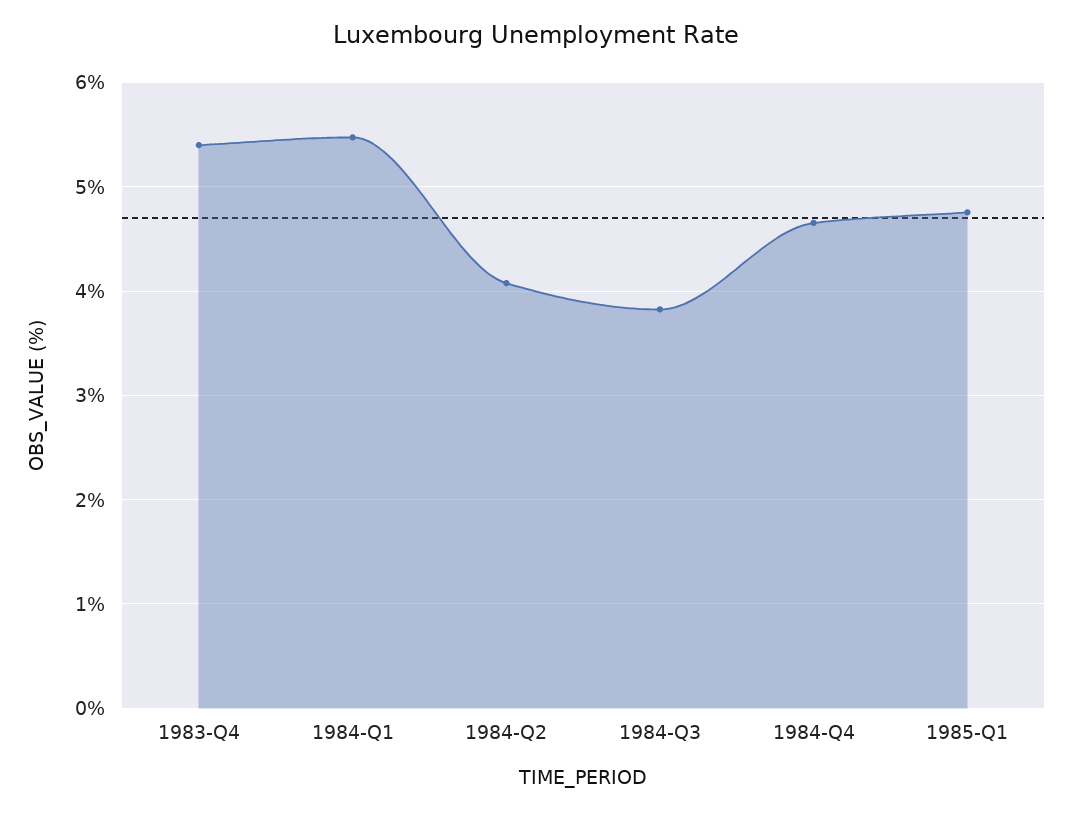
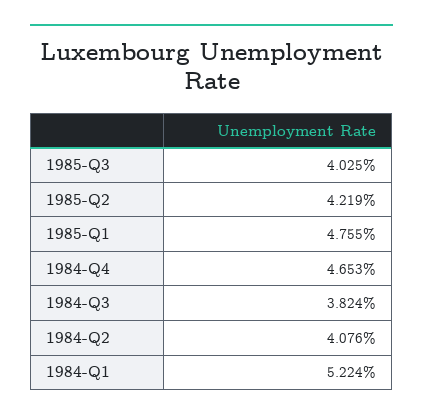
1983-Q4: 5.4 -> none
1984-Q1: 5.5 -> 5.224
1985-Q3: none -> 4.025
1985-Q2: none -> 4.219

